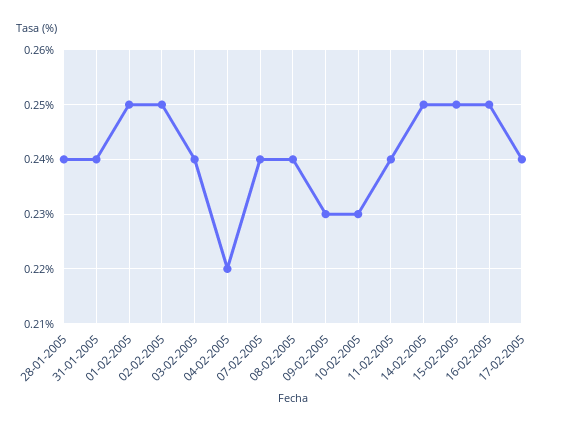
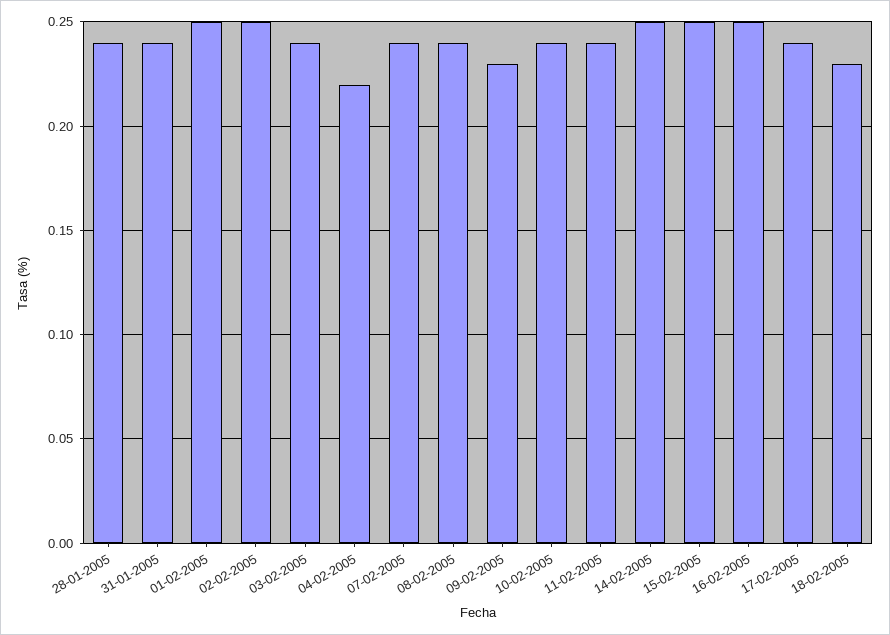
10-02-2005: 0.23 -> 0.24
18-02-2005: none -> 0.23

